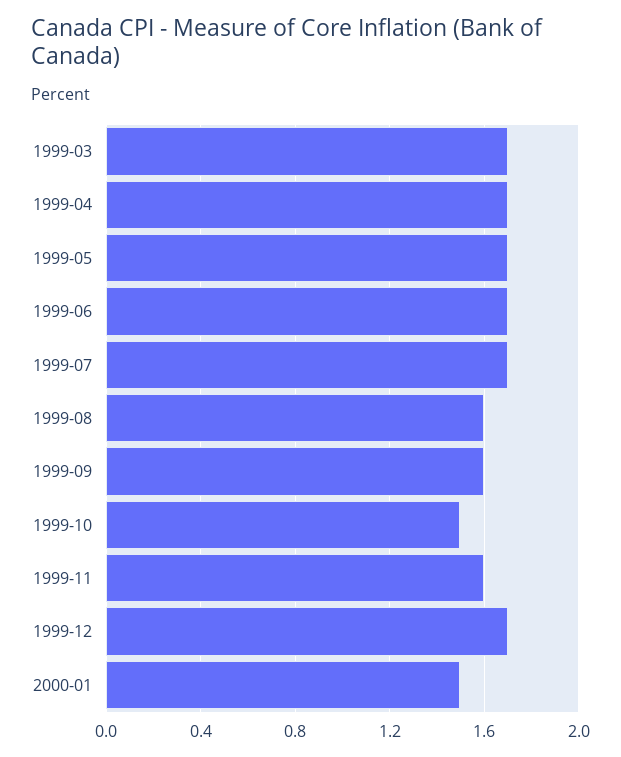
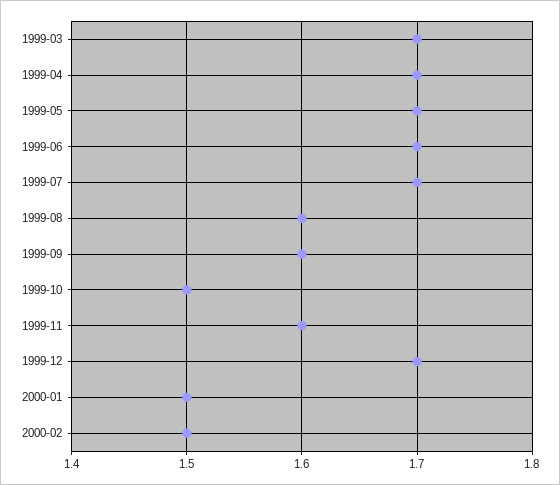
2000-02: none -> 1.5

